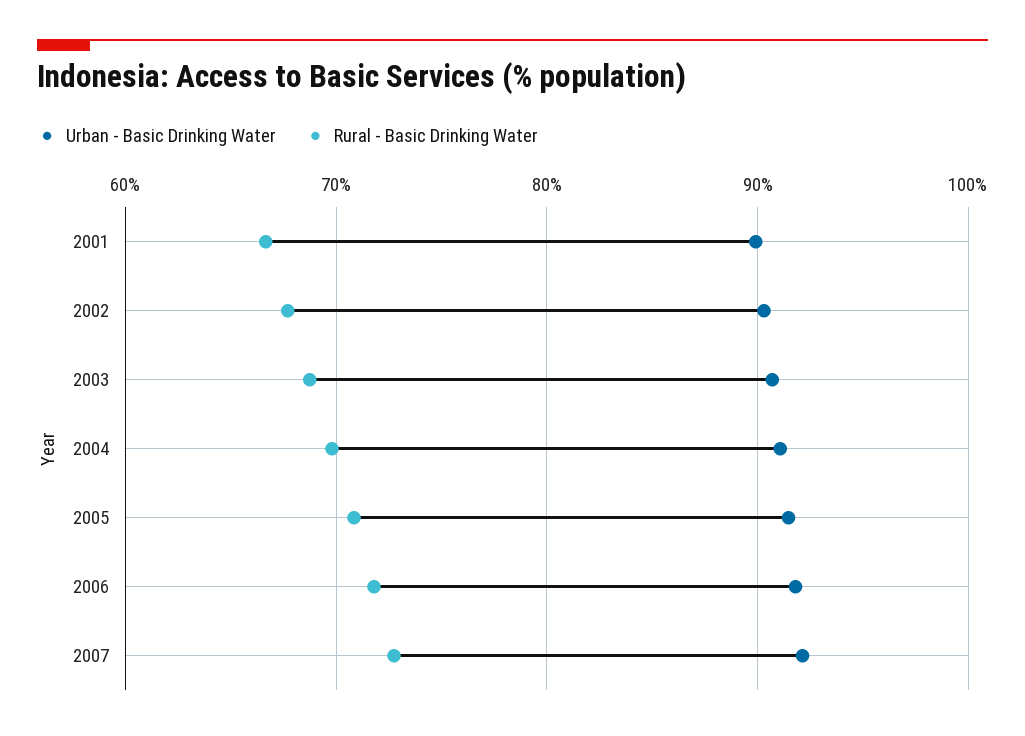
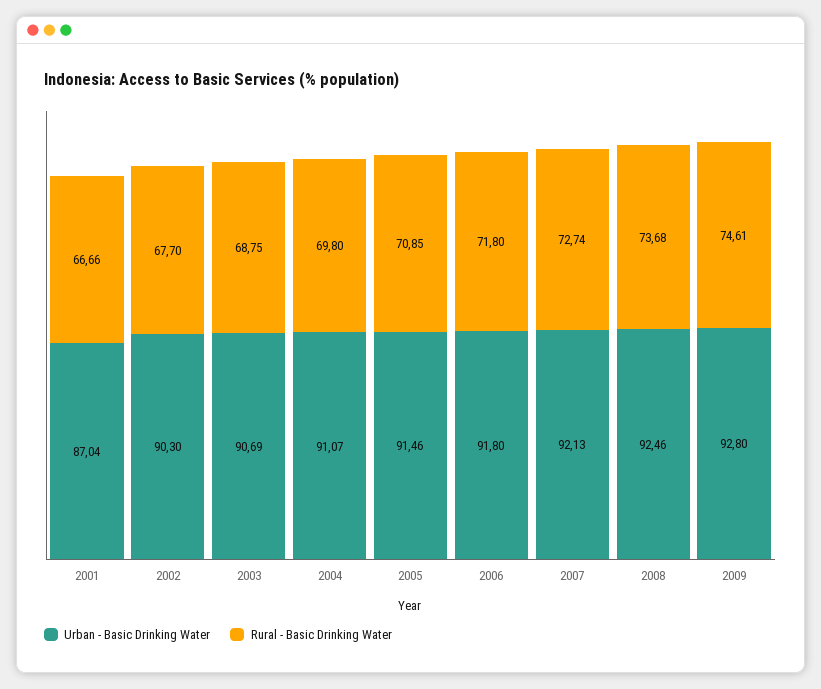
Urban - Basic Drinking Water, 2001: 90 -> 87.04
Urban - Basic Drinking Water, 2008: none -> 92.46
Rural - Basic Drinking Water, 2008: none -> 73.68
Urban - Basic Drinking Water, 2009: none -> 92.8
Rural - Basic Drinking Water, 2009: none -> 74.61

